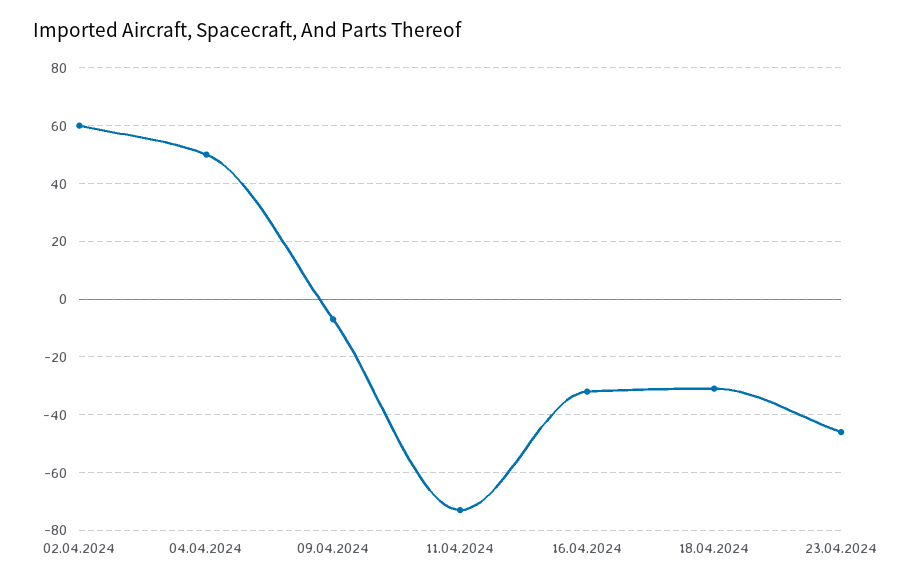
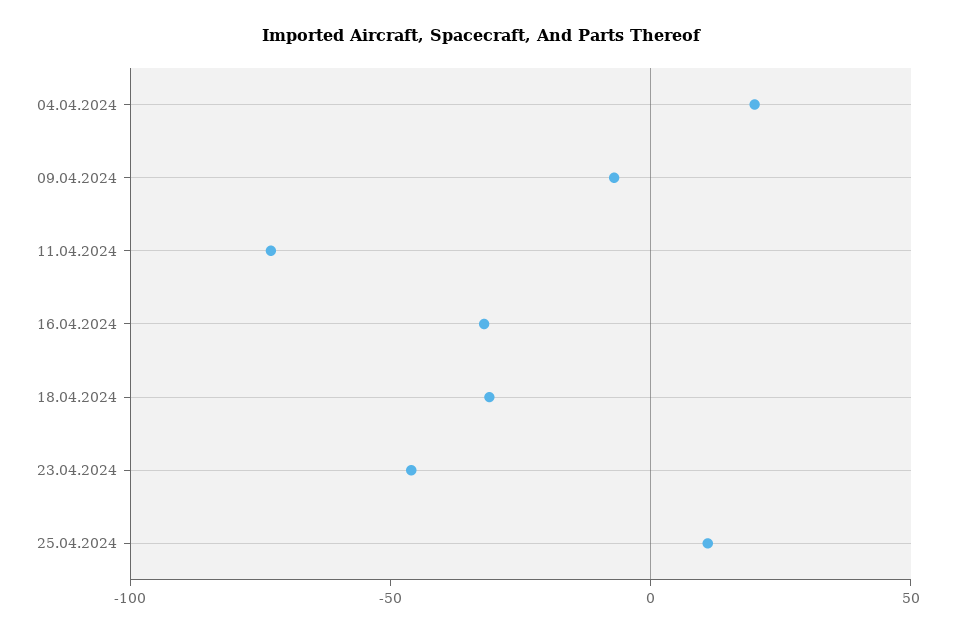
02.04.2024: 60 -> none
04.04.2024: 50 -> 20
25.04.2024: none -> 10

